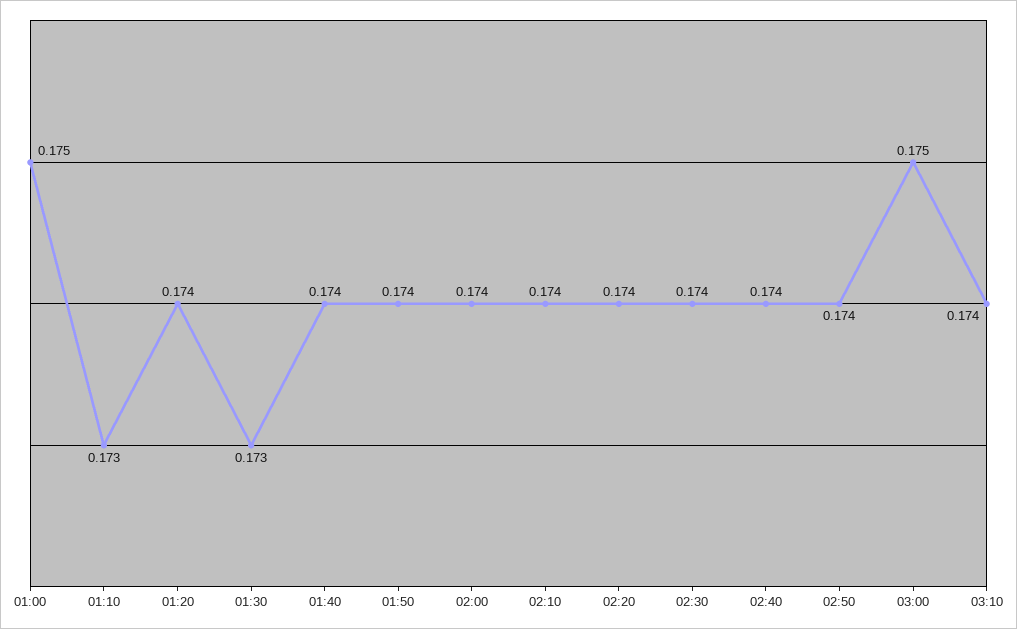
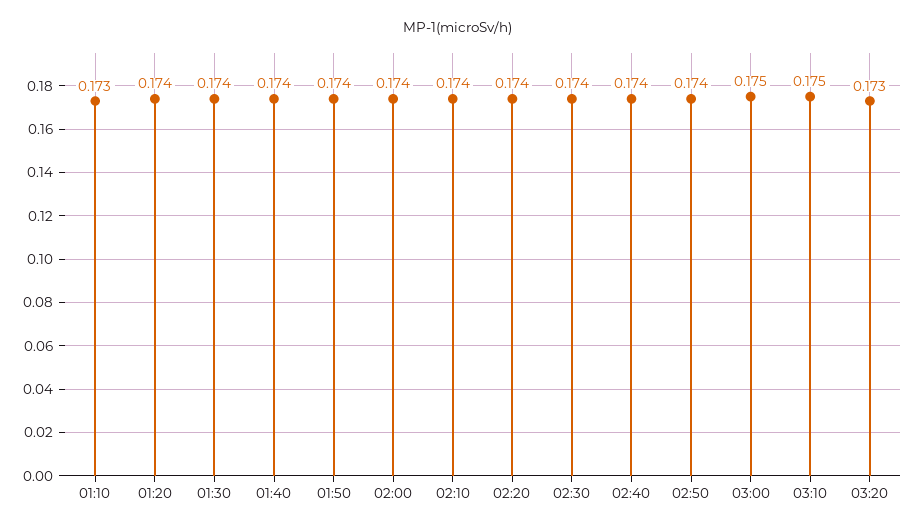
01:00: 0.175 -> none
01:30: 0.173 -> 0.174
03:10: 0.174 -> 0.175
03:20: none -> 0.173

